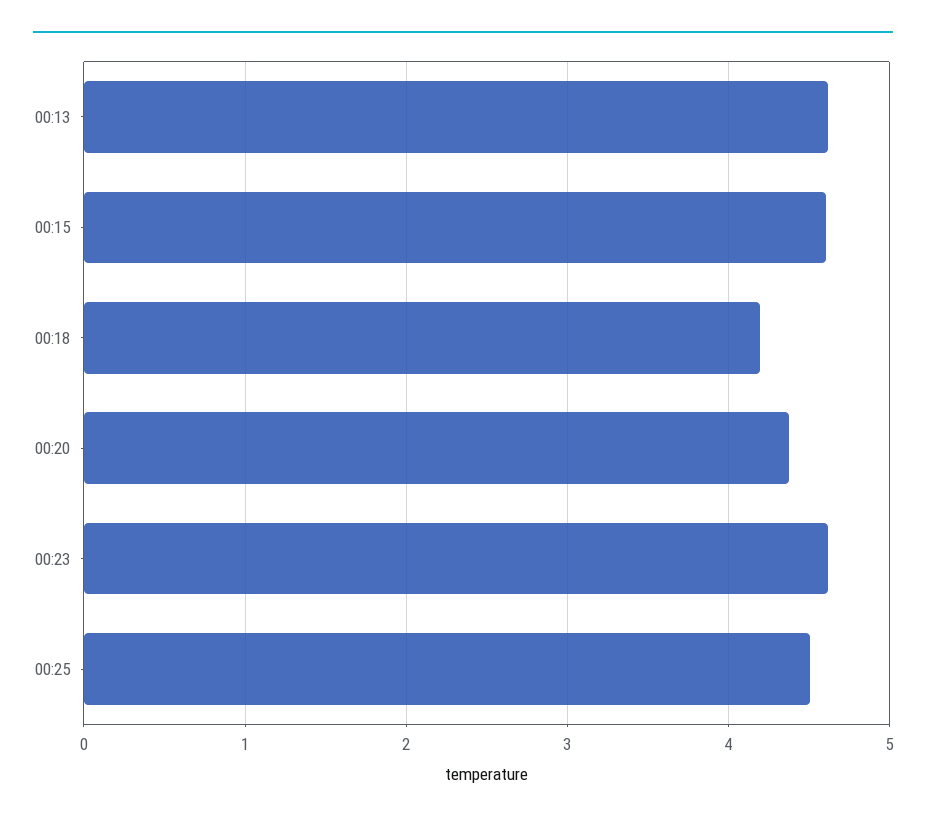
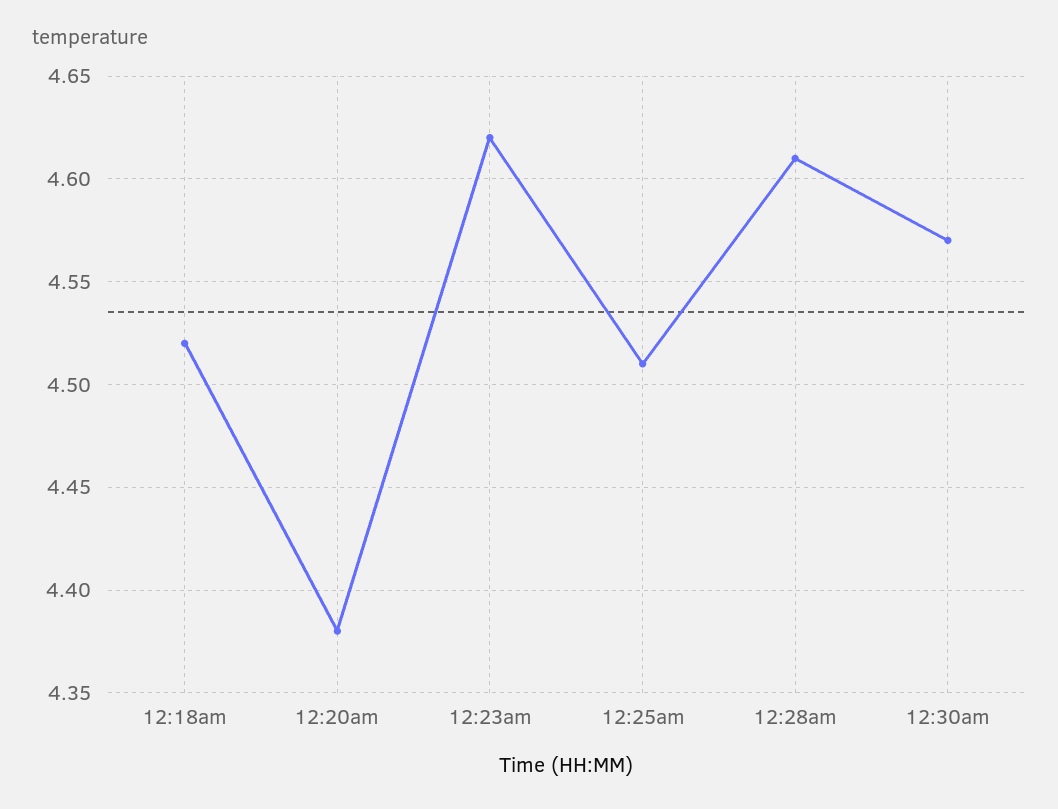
00:13: 4.6 -> none
00:15: 4.6 -> none
00:18: 4.2 -> 4.52
12:28am: none -> 4.61
12:30am: none -> 4.57

